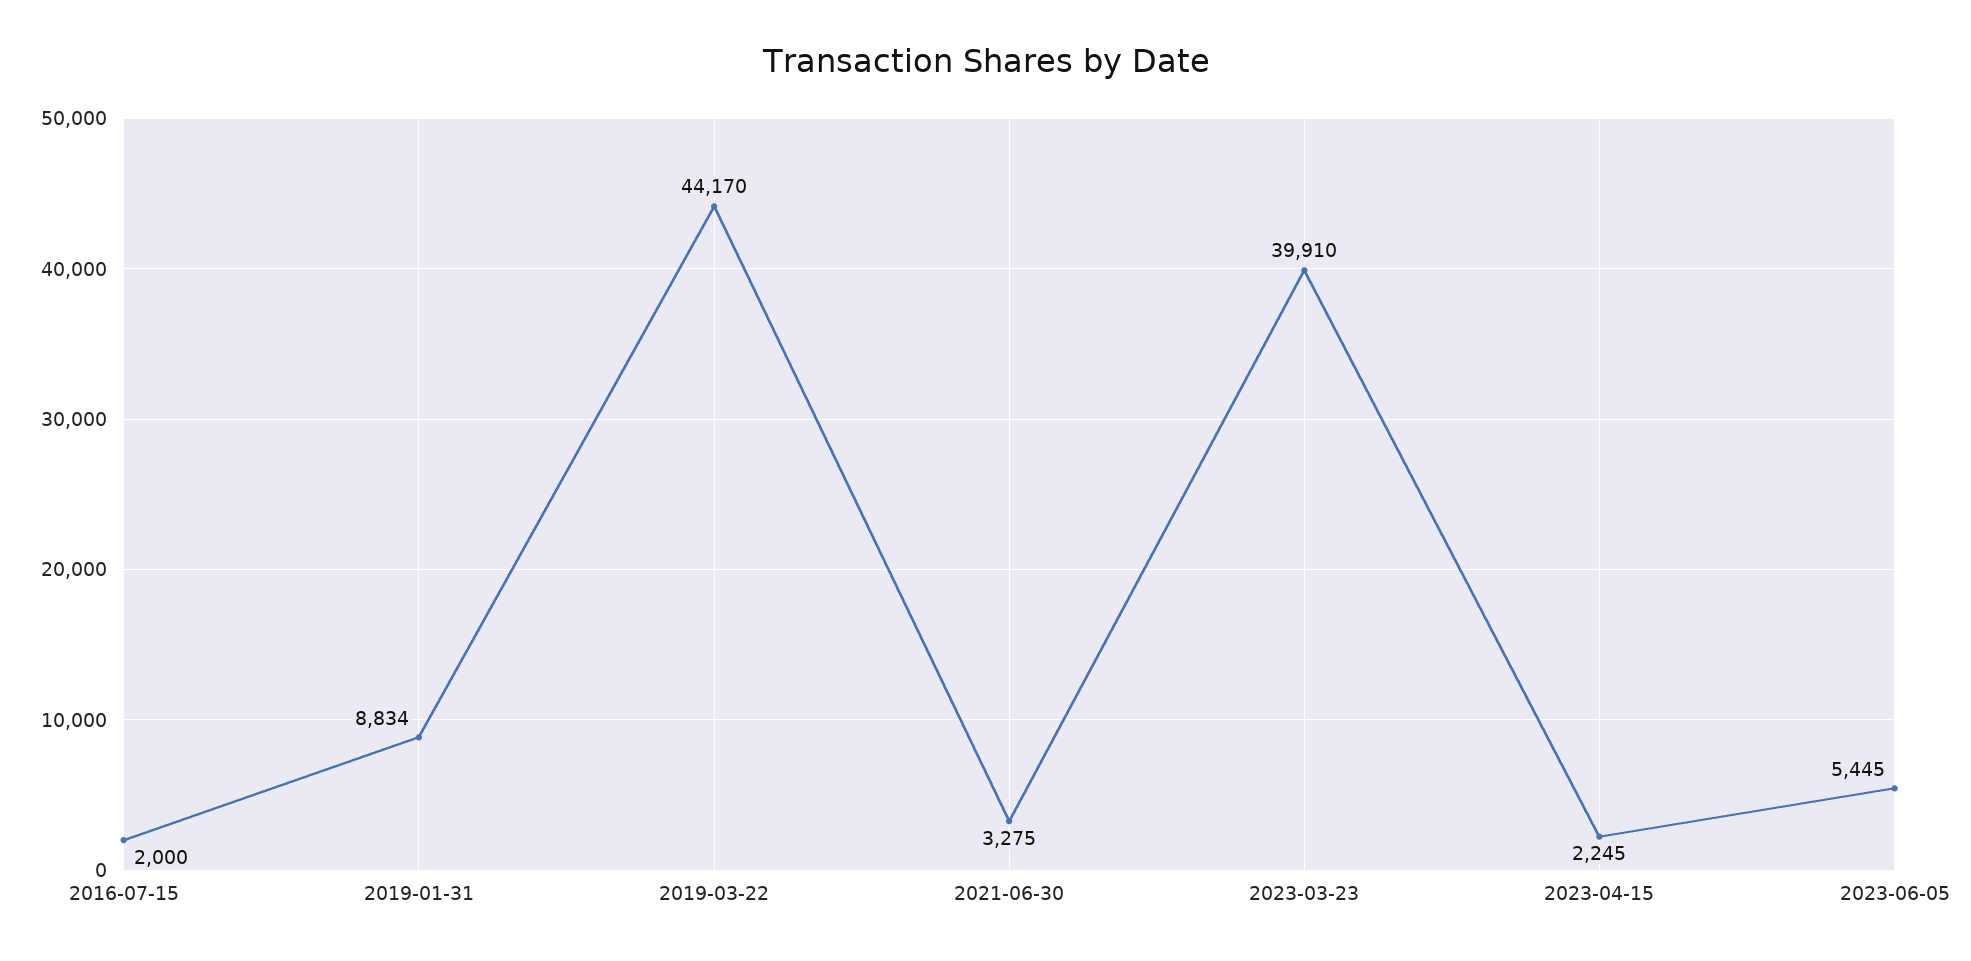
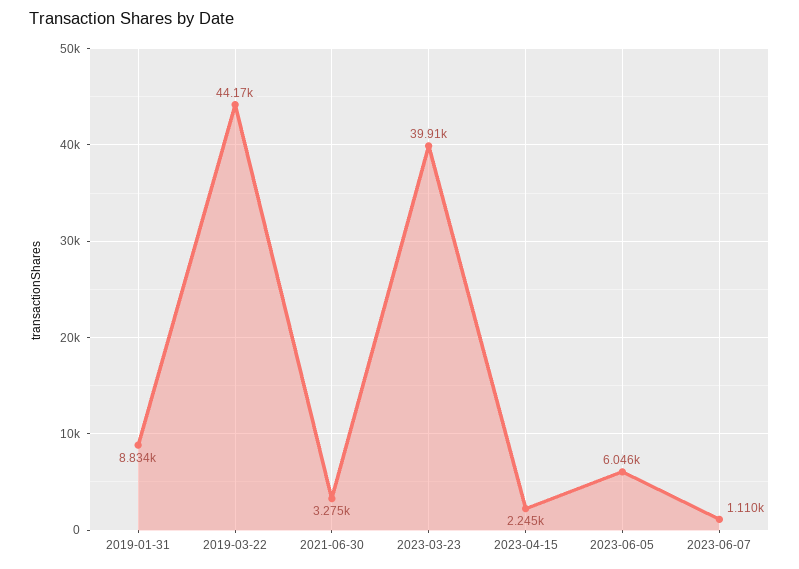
2016-07-15: 2000 -> none
2023-06-05: 5445 -> 6046
2023-06-07: none -> 1110

